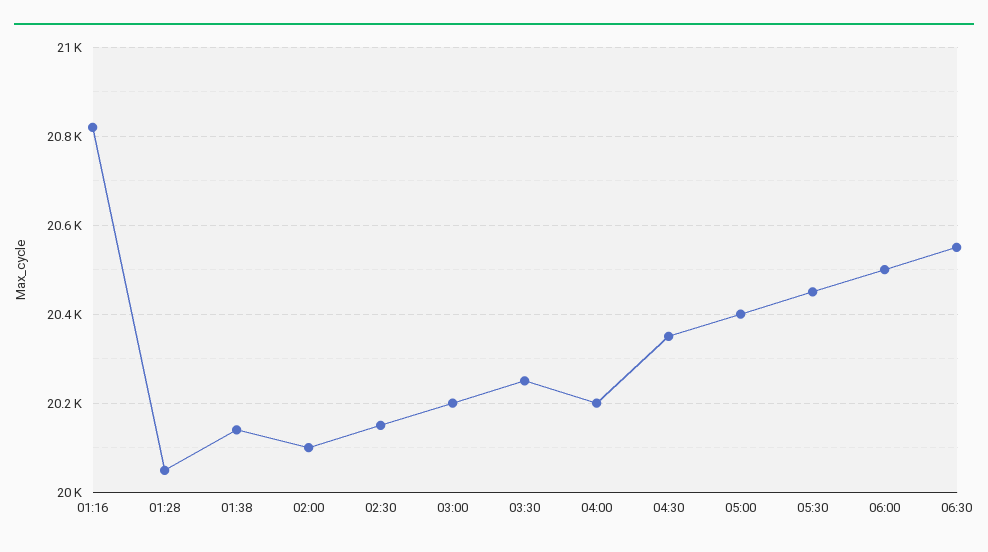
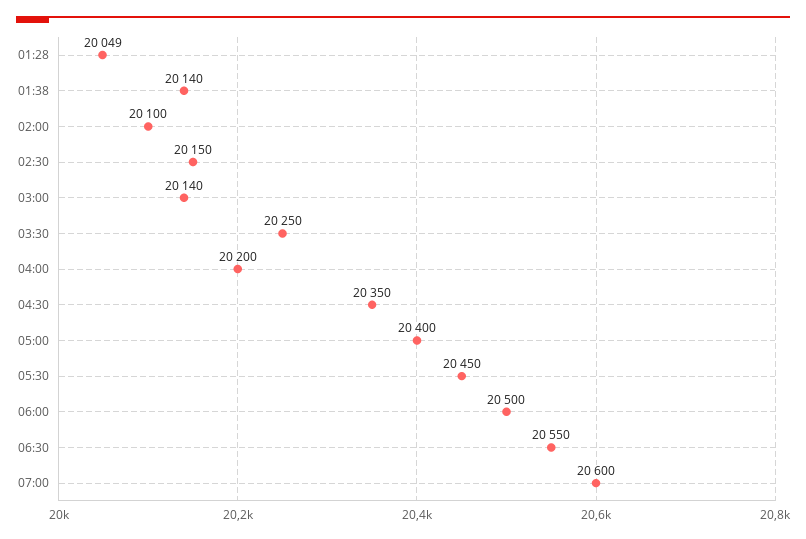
01:16: 20820 -> none
03:00: 20200 -> 20140
07:00: none -> 20600

